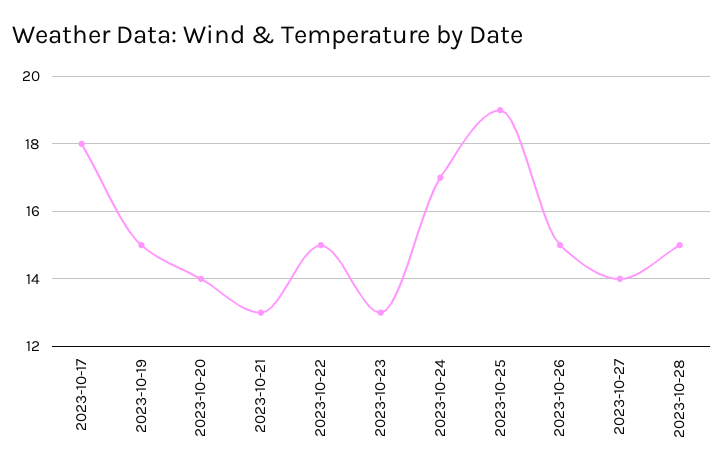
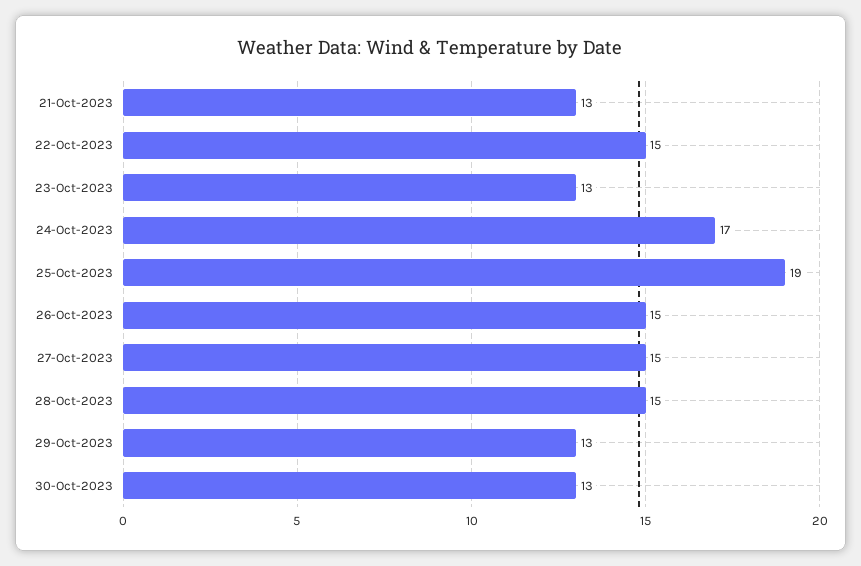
2023-10-17: 18 -> none
2023-10-19: 15 -> none
2023-10-20: 14 -> none
2023-10-27: 14 -> 15
29-Oct-2023: none -> 13
30-Oct-2023: none -> 13

